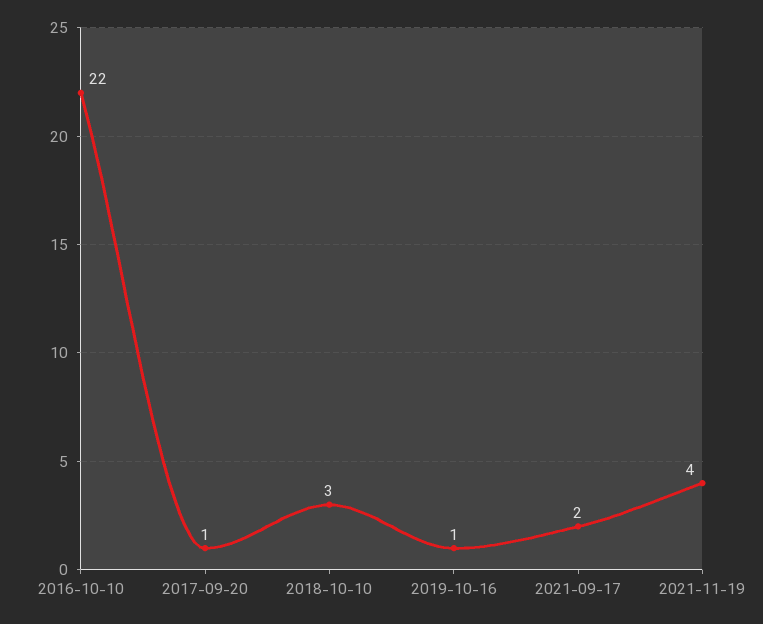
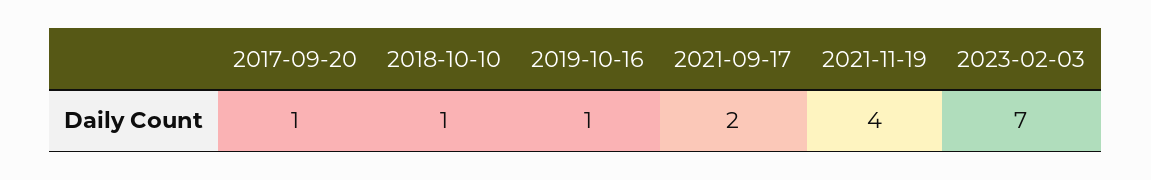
2016-10-10: 22 -> none
2018-10-10: 3 -> 1
2023-02-03: none -> 7

